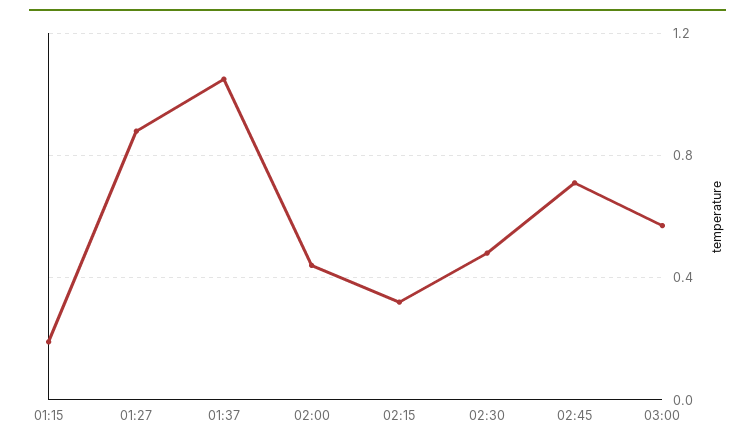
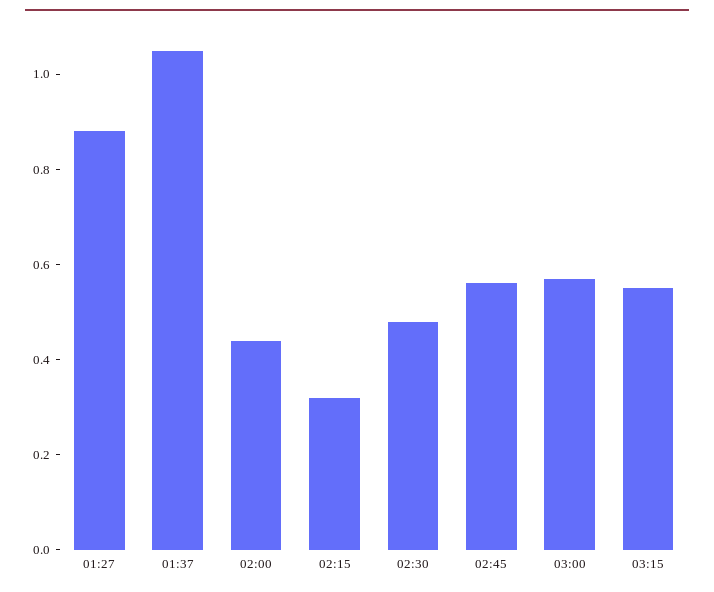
01:15: 0.2 -> none
02:45: 0.7 -> 0.55
03:15: none -> 0.55

